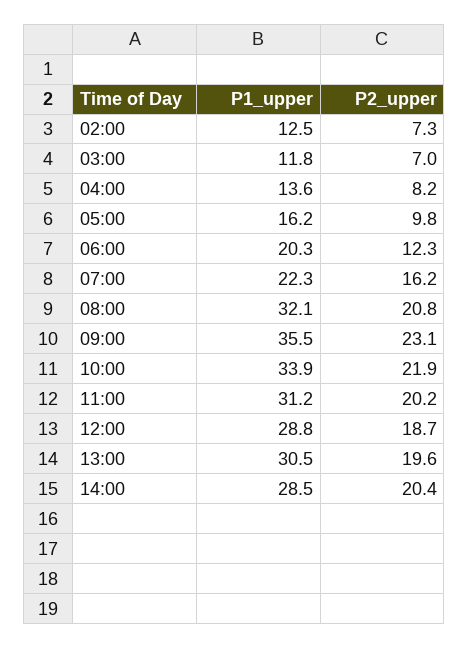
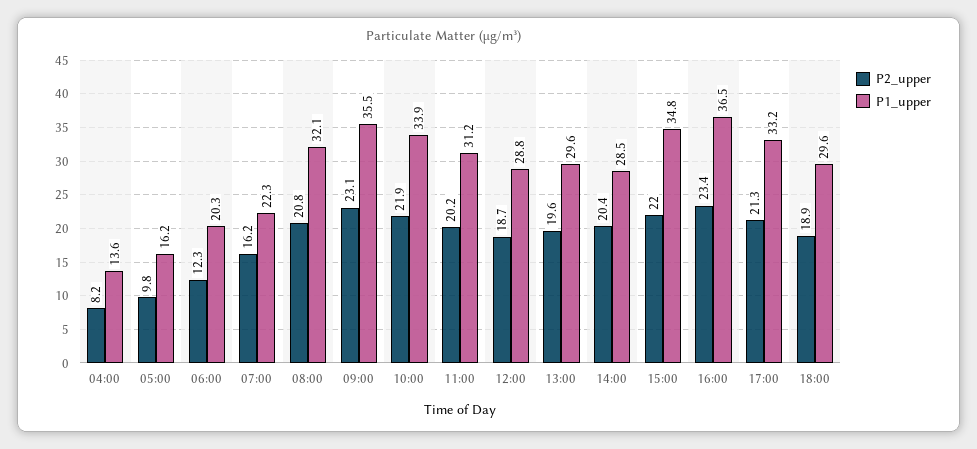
P1_upper, 02:00: 12.5 -> none
P2_upper, 02:00: 7.3 -> none
P1_upper, 03:00: 11.8 -> none
P2_upper, 03:00: 7 -> none
P1_upper, 13:00: 30.5 -> 29.6
P2_upper, 15:00: none -> 22
P1_upper, 15:00: none -> 34.8
P2_upper, 16:00: none -> 23.4
P1_upper, 16:00: none -> 36.5
P2_upper, 17:00: none -> 21.3
P1_upper, 17:00: none -> 33.2
P2_upper, 18:00: none -> 18.9
P1_upper, 18:00: none -> 29.6

